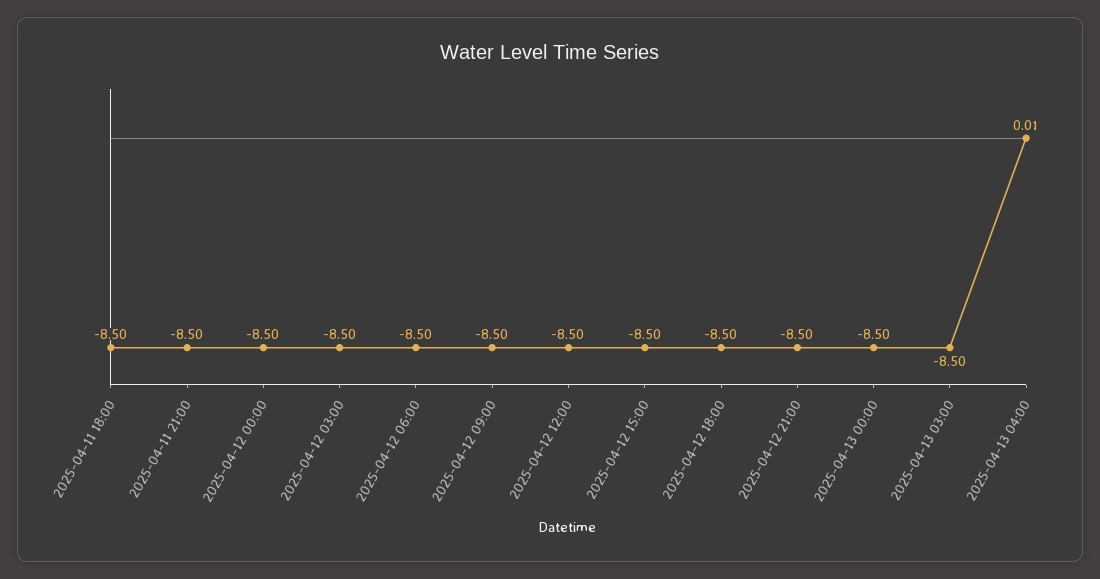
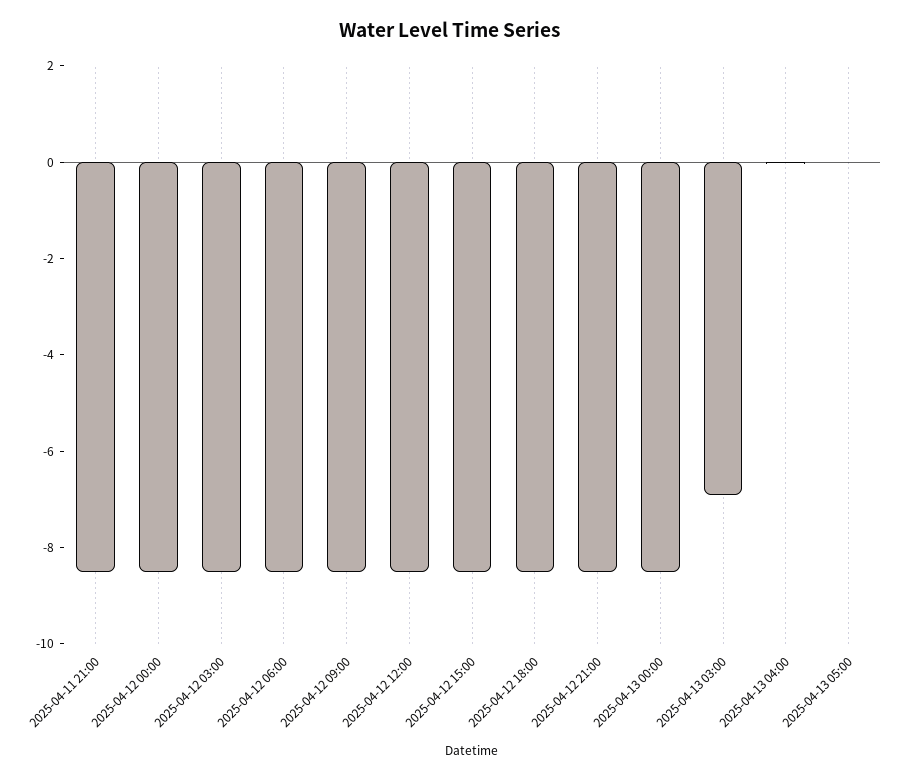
2025-04-11 18:00: -8.5 -> none
2025-04-13 03:00: -8.5 -> -7
2025-04-13 05:00: none -> 0

